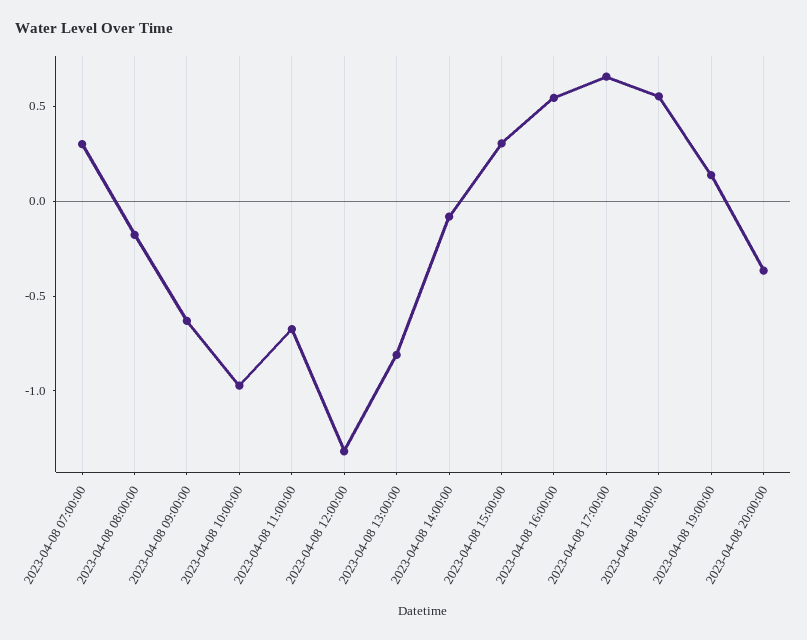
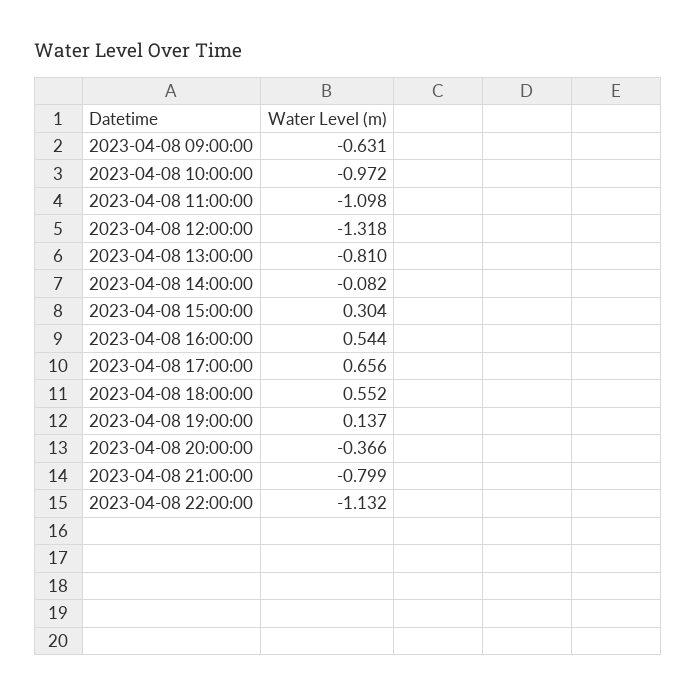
2023-04-08 07:00:00: 0.3 -> none
2023-04-08 08:00:00: -0.2 -> none
2023-04-08 11:00:00: -0.7 -> -1.098
2023-04-08 21:00:00: none -> -0.799
2023-04-08 22:00:00: none -> -1.132

